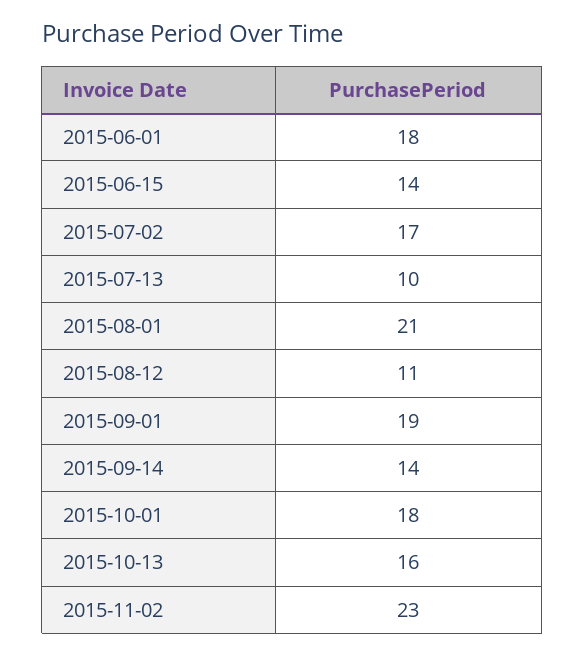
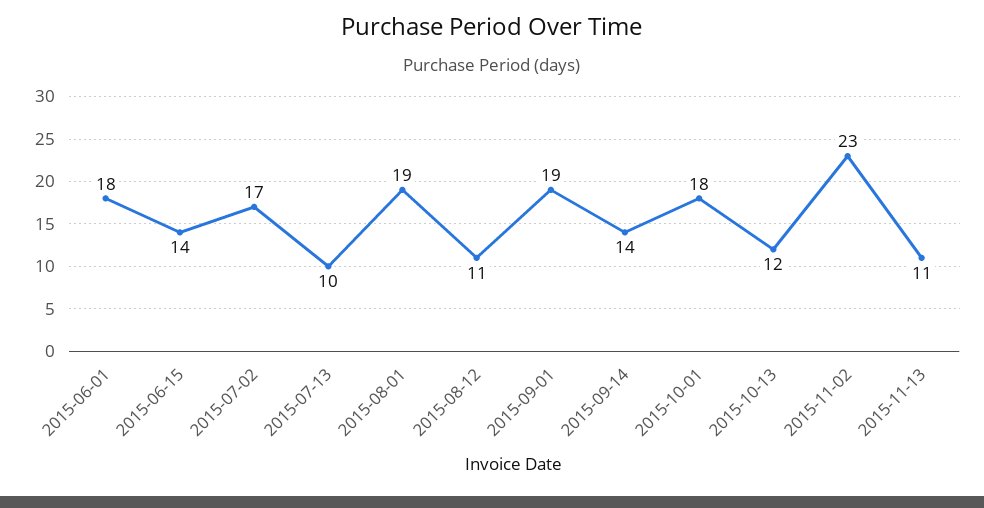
2015-08-01: 21 -> 19
2015-10-13: 16 -> 12
2015-11-13: none -> 11

